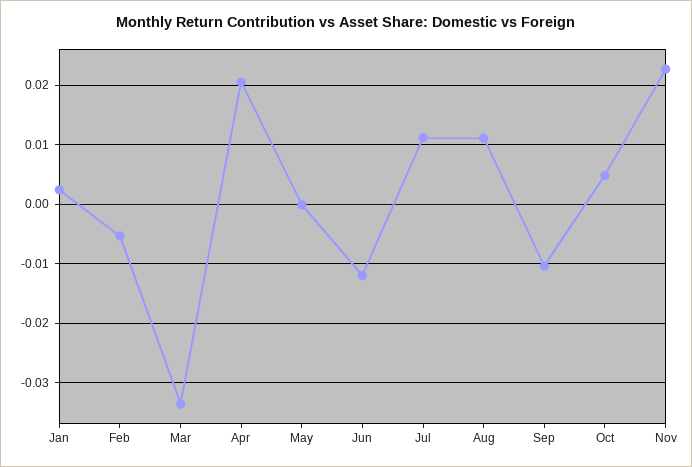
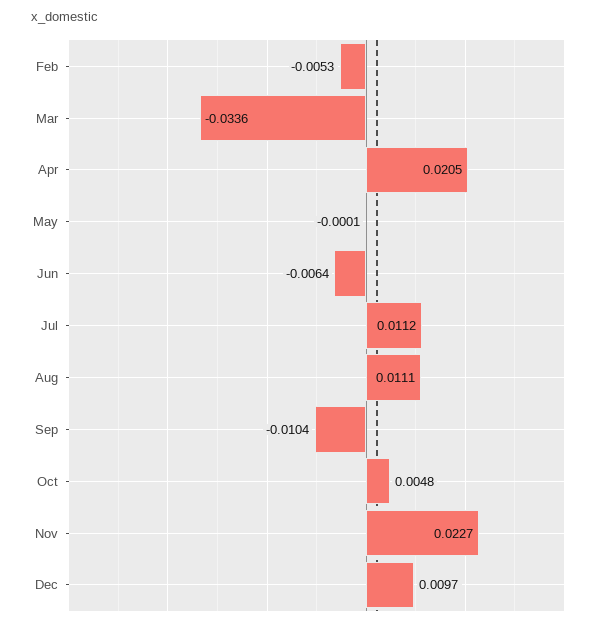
Jan: 0.002 -> none
Jun: -0.012 -> -0.0064
Dec: none -> 0.0097

